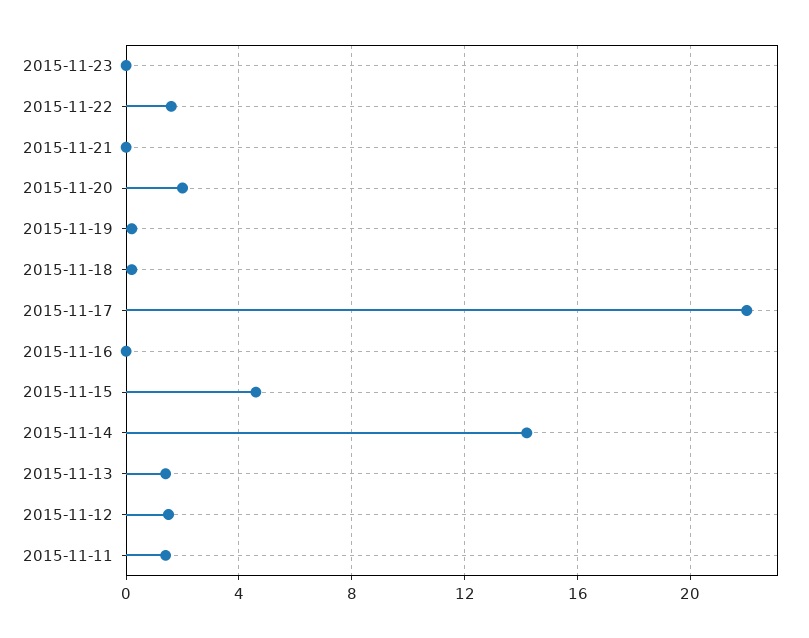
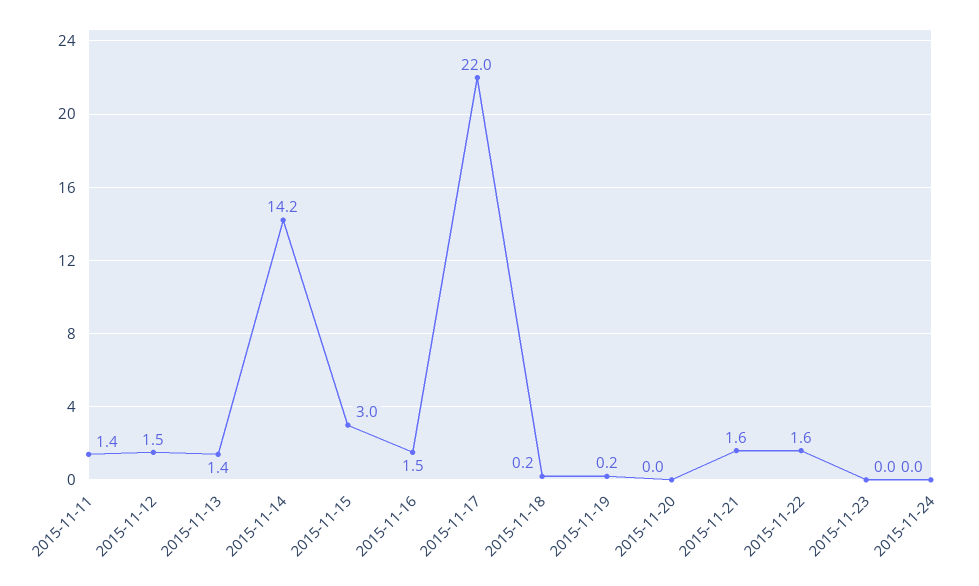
2015-11-21: 0 -> 1.6
2015-11-20: 2 -> 0
2015-11-16: 0 -> 1.5
2015-11-15: 4.5 -> 3
2015-11-24: none -> 0

